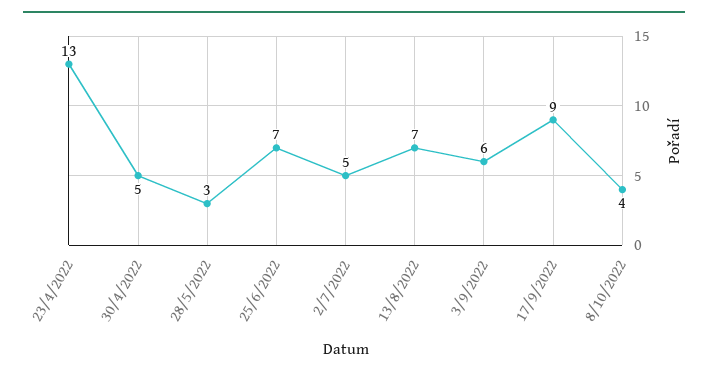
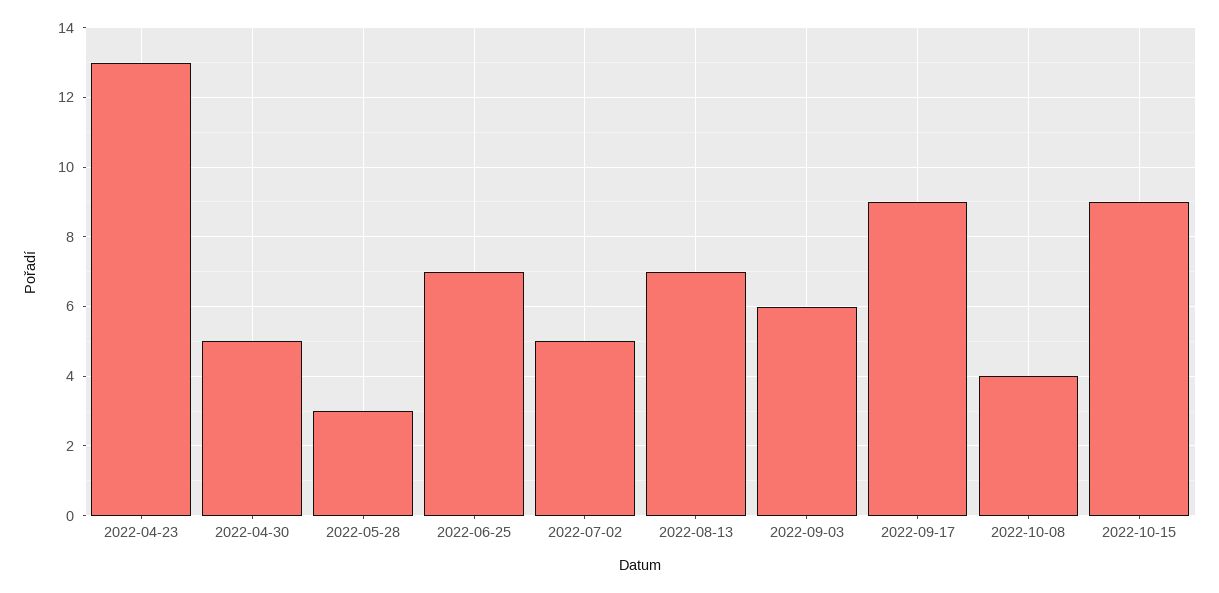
2022-10-15: none -> 9

